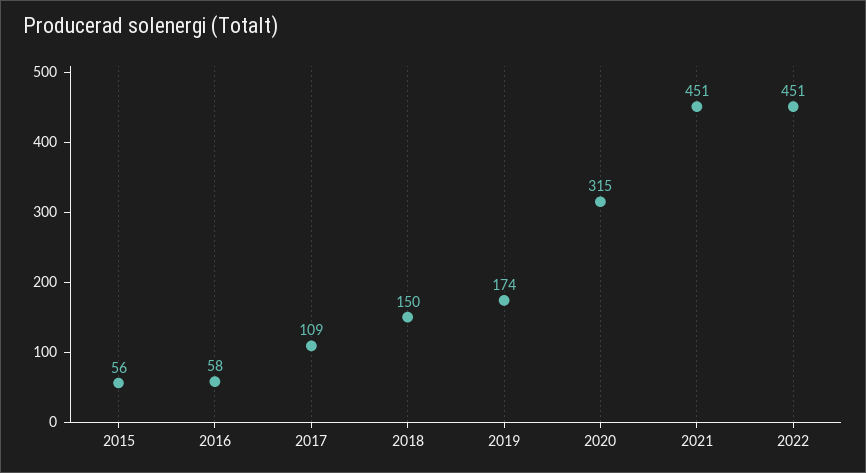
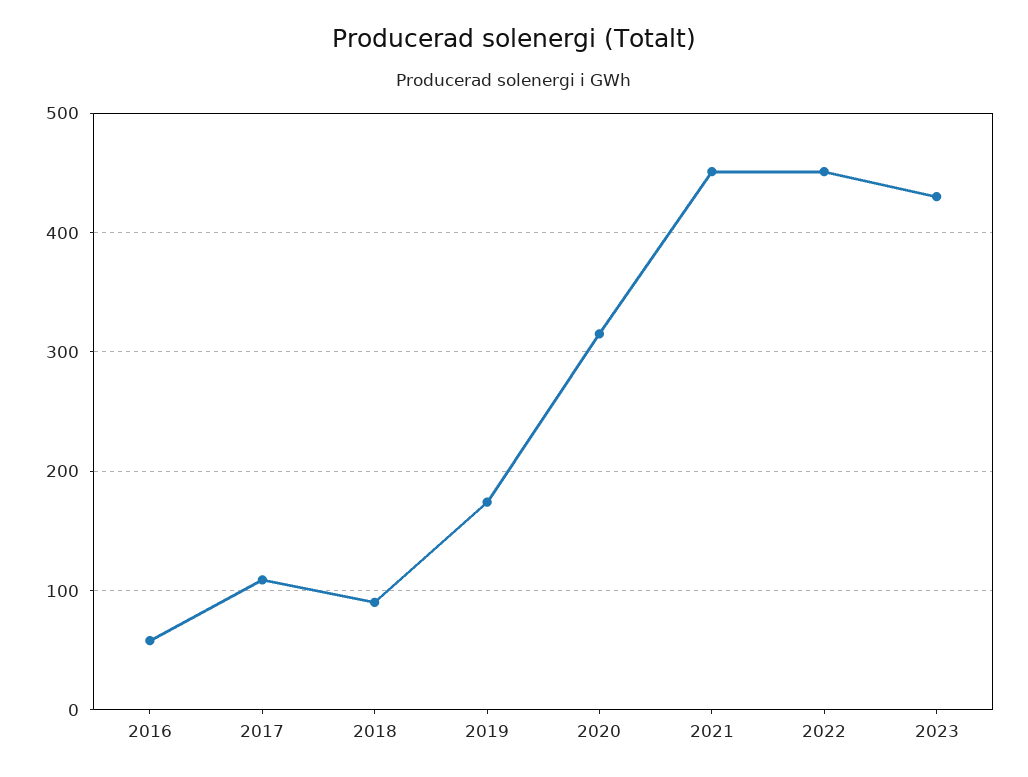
2015: 56 -> none
2018: 150 -> 90
2023: none -> 430

